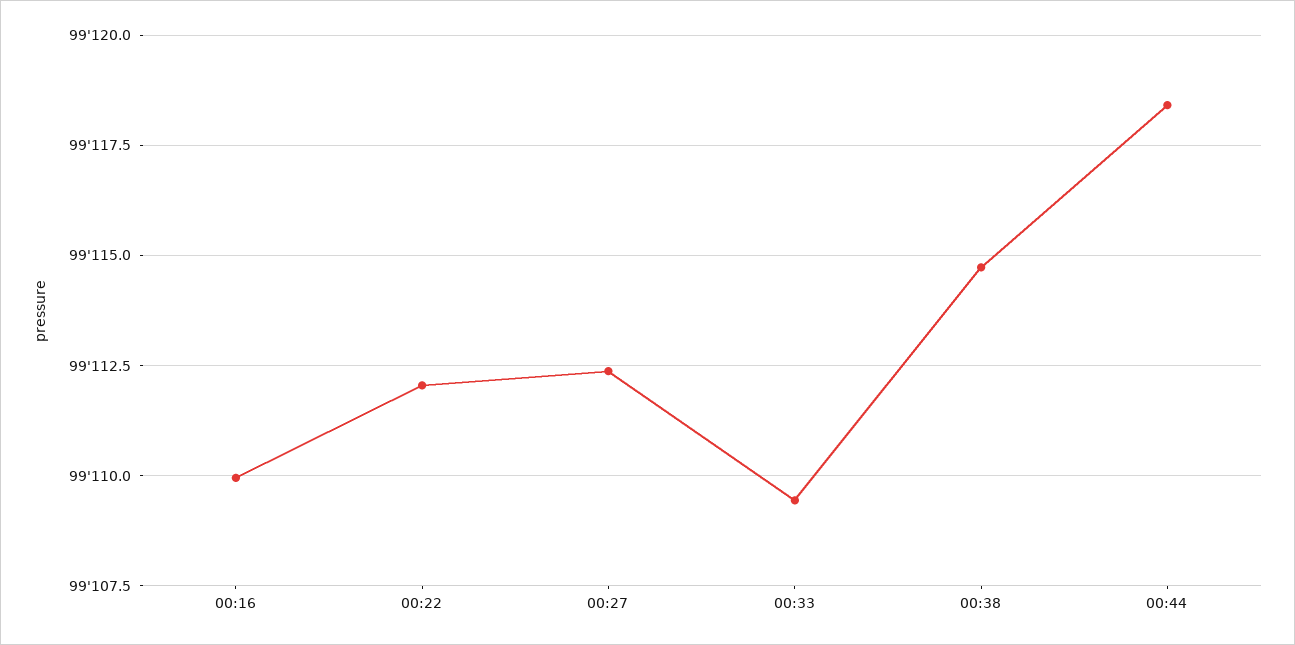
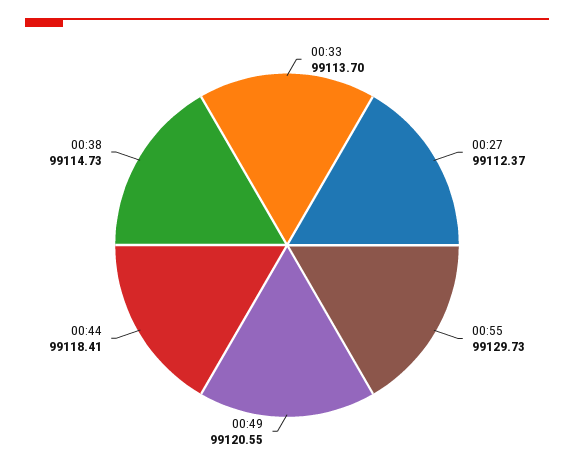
00:16: 99110 -> none
00:22: 99112 -> none
00:33: 99109.5 -> 99113.7
00:55: none -> 99129.73
00:49: none -> 99120.55

